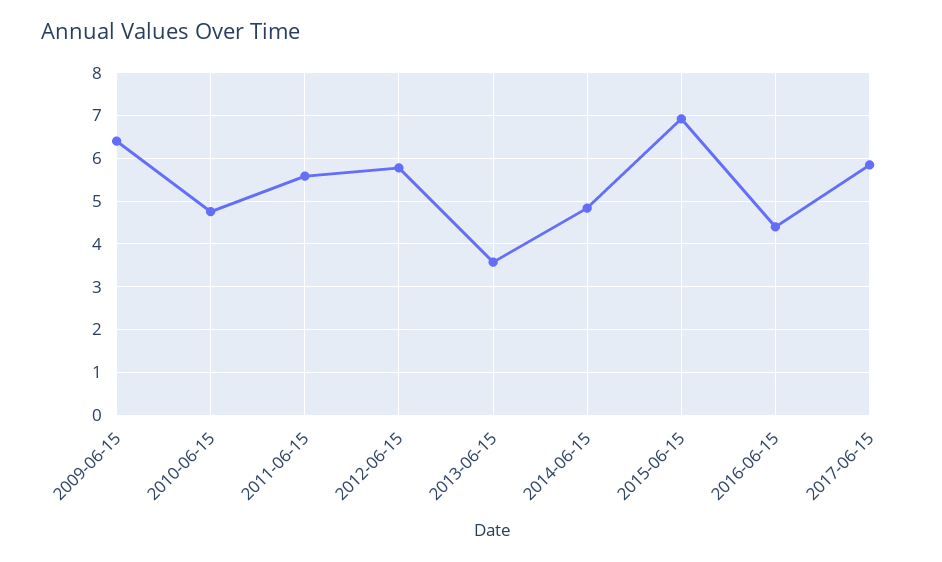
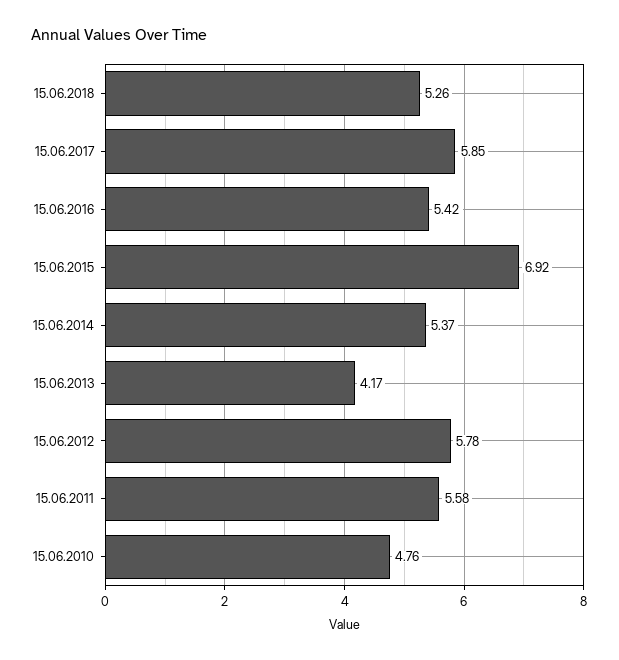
2009-06-15: 6.4 -> none
2013-06-15: 3.6 -> 4.17
2014-06-15: 4.8 -> 5.37
2016-06-15: 4.4 -> 5.42
15.06.2018: none -> 5.26

